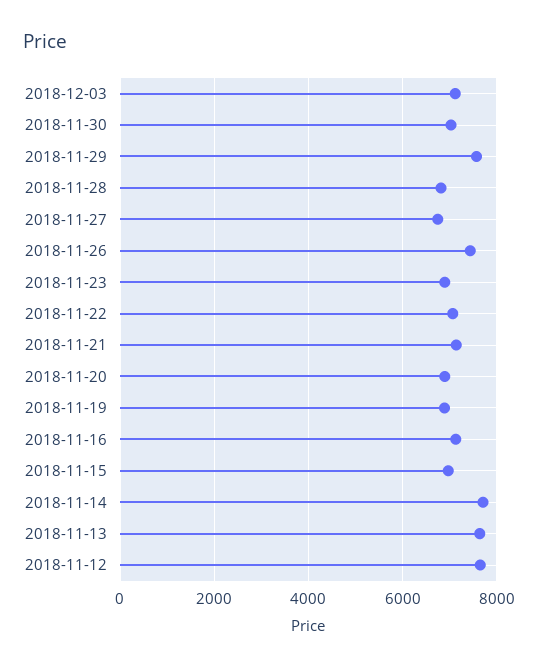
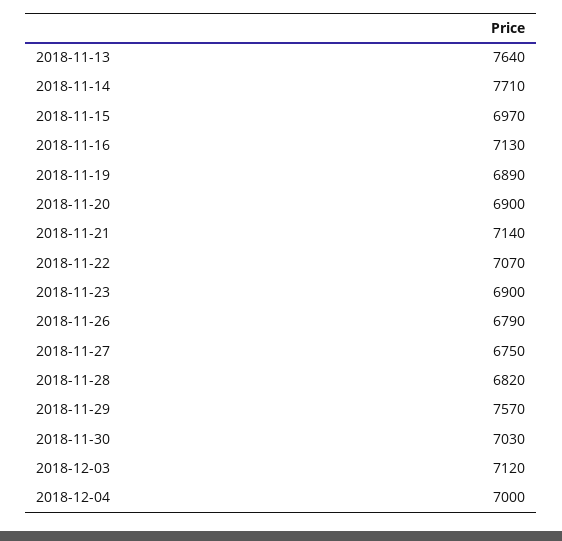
2018-11-26: 7400 -> 6790
2018-11-12: 7600 -> none
2018-12-04: none -> 7000

